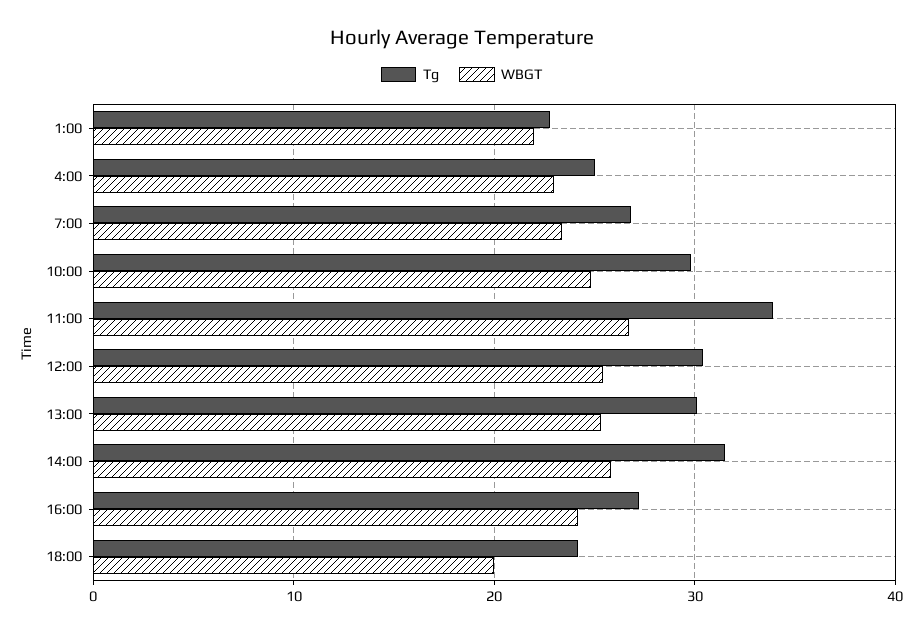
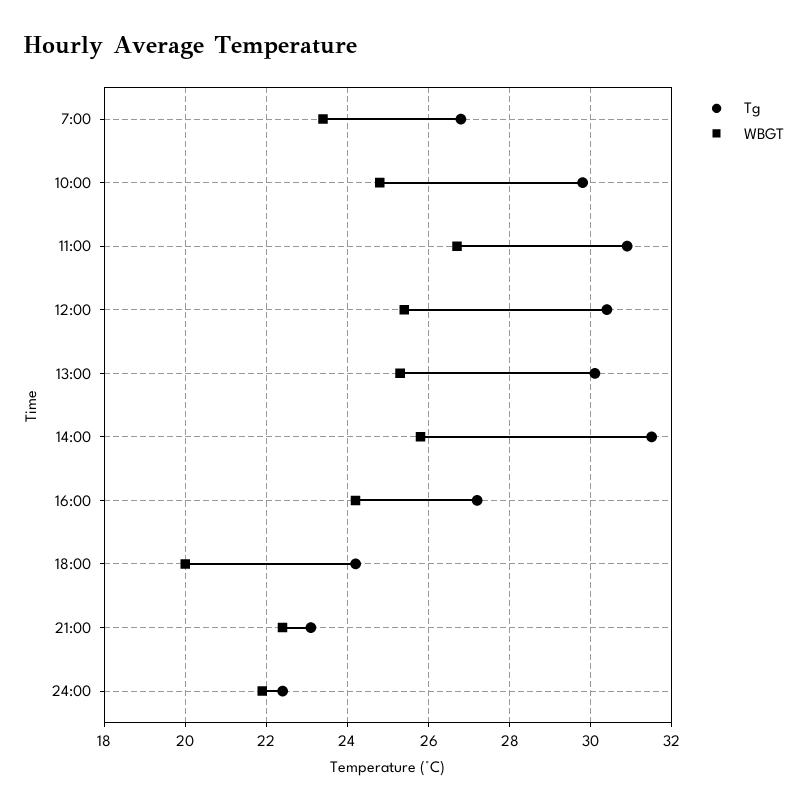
Tg, 1:00: 23 -> none
WBGT, 1:00: 22 -> none
Tg, 4:00: 25 -> none
WBGT, 4:00: 23 -> none
Tg, 11:00: 34 -> 31
Tg, 21:00: none -> 23
WBGT, 21:00: none -> 22.5
Tg, 24:00: none -> 22.5
WBGT, 24:00: none -> 22

